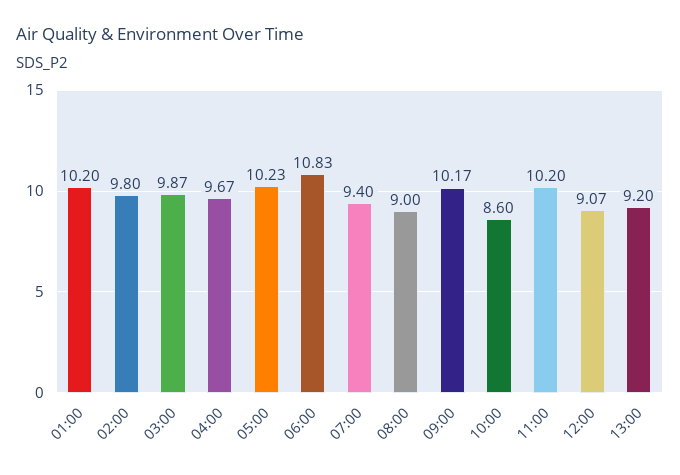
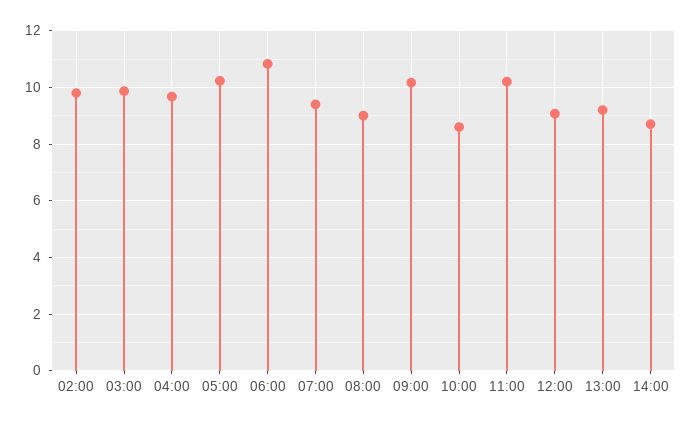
01:00: 10.2 -> none
14:00: none -> 8.75

